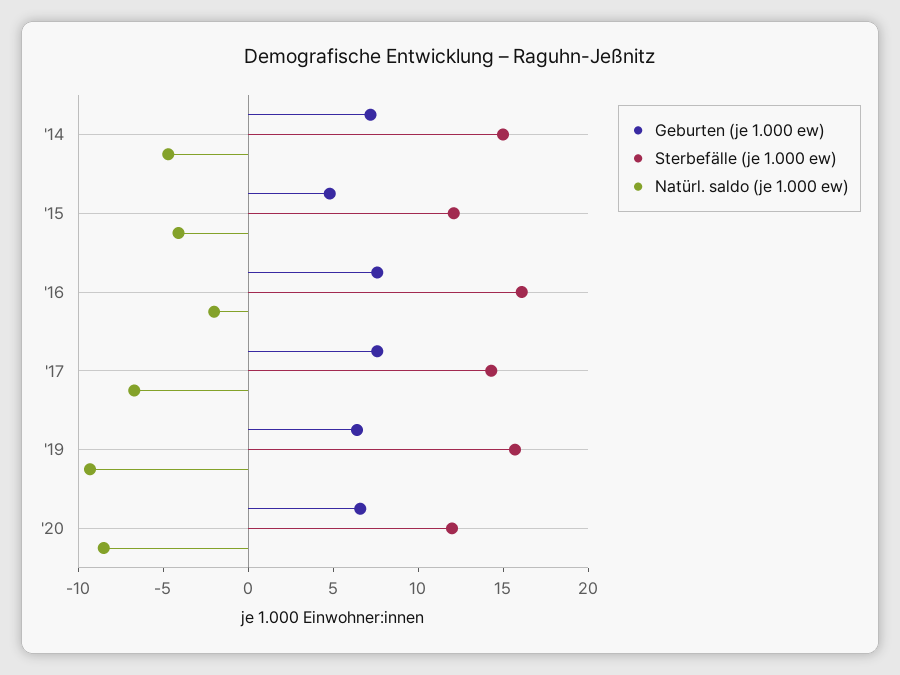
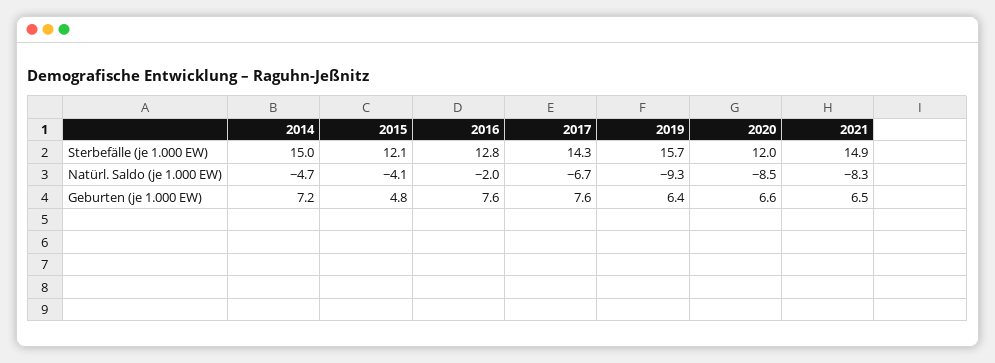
Sterbefälle (je 1.000 ew), '16: 16 -> 12.8
Sterbefälle (je 1.000 ew), 2021: none -> 14.9
Natürl. saldo (je 1.000 ew), 2021: none -> -8.3
Geburten (je 1.000 ew), 2021: none -> 6.5

